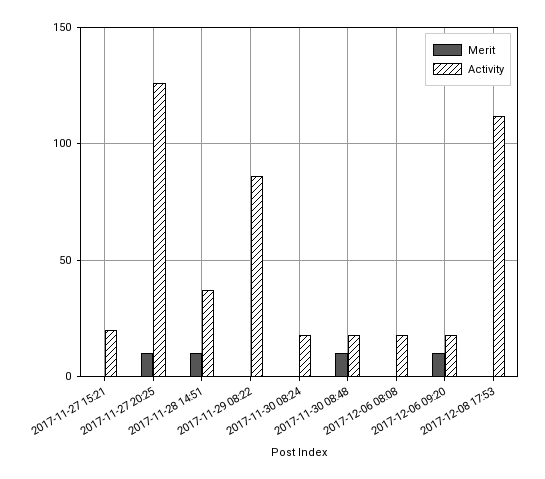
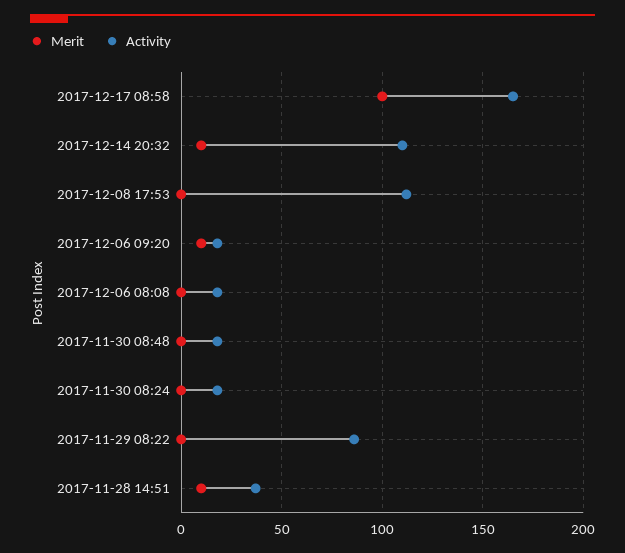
Merit, 2017-11-27 15:21: 0 -> none
Activity, 2017-11-27 15:21: 20 -> none
Merit, 2017-11-27 20:25: 10 -> none
Activity, 2017-11-27 20:25: 125 -> none
Merit, 2017-11-30 08:48: 10 -> 0
Merit, 2017-12-17 08:58: none -> 100
Activity, 2017-12-17 08:58: none -> 165
Merit, 2017-12-14 20:32: none -> 10
Activity, 2017-12-14 20:32: none -> 110

